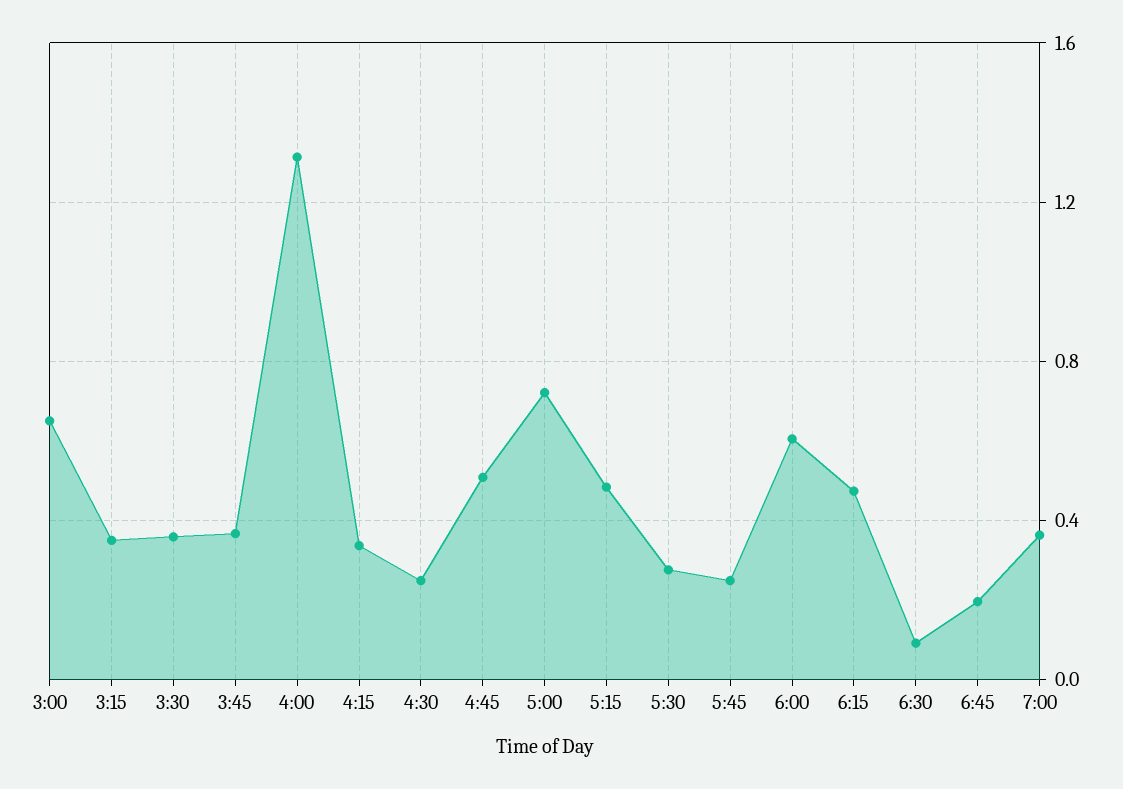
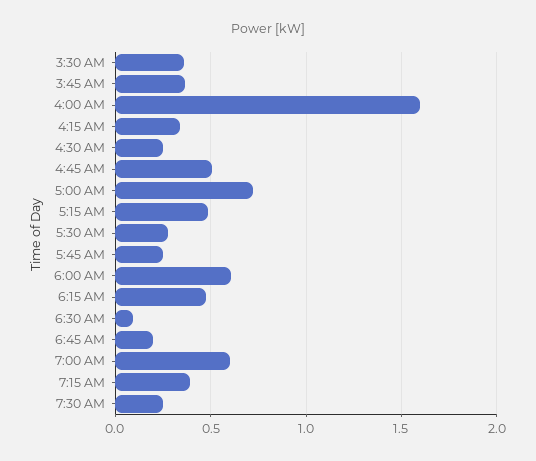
3:00: 0.65 -> none
3:15: 0.35 -> none
4:00: 1.3 -> 1.6
7:00: 0.35 -> 0.6
7:15 AM: none -> 0.4
7:30 AM: none -> 0.25

